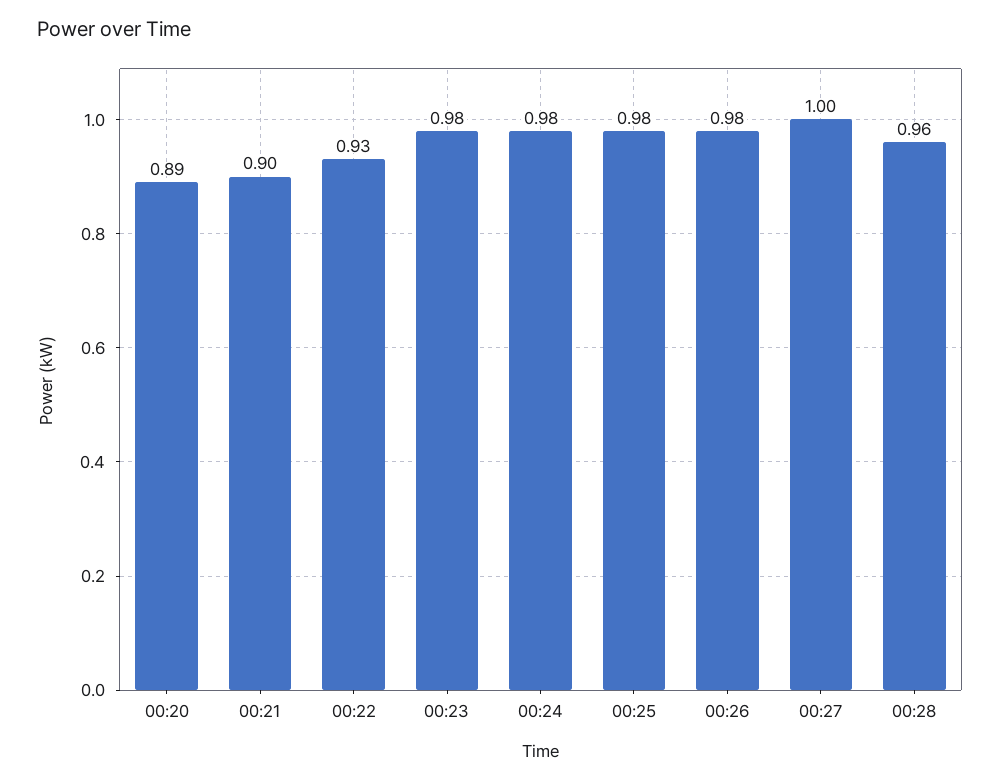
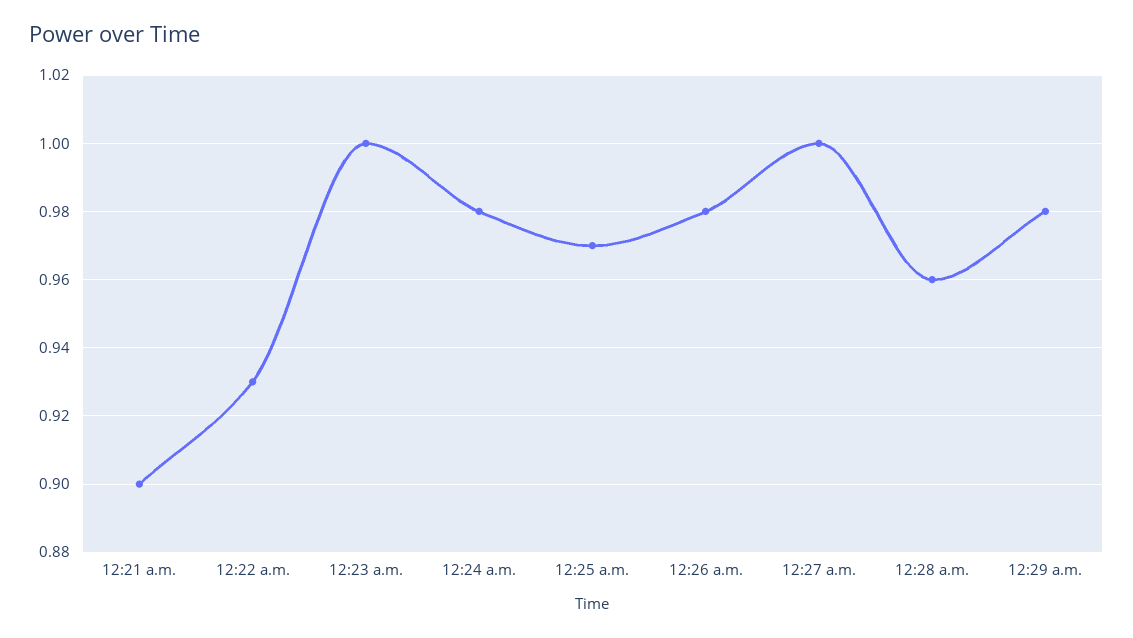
00:20: 0.89 -> none
00:23: 0.98 -> 1
00:25: 0.98 -> 0.97
12:29 a.m.: none -> 0.98

